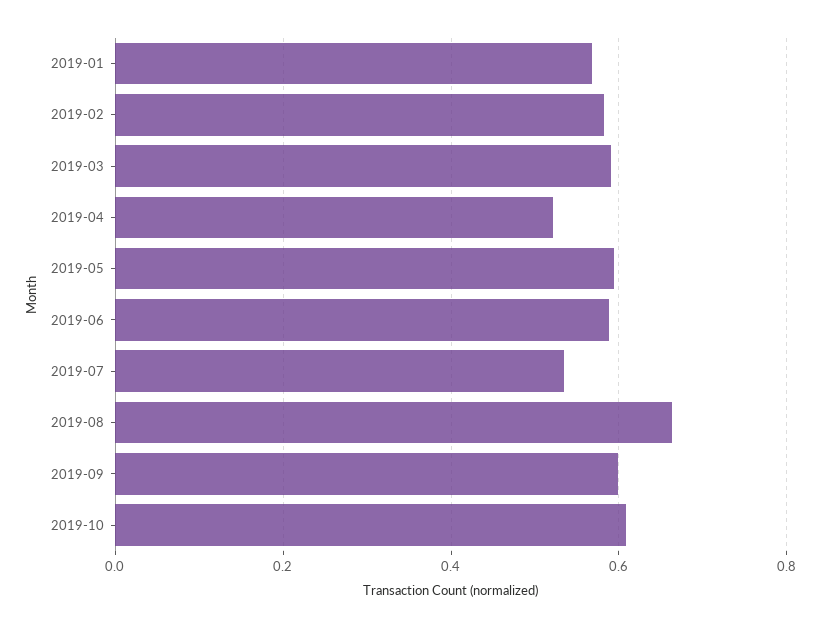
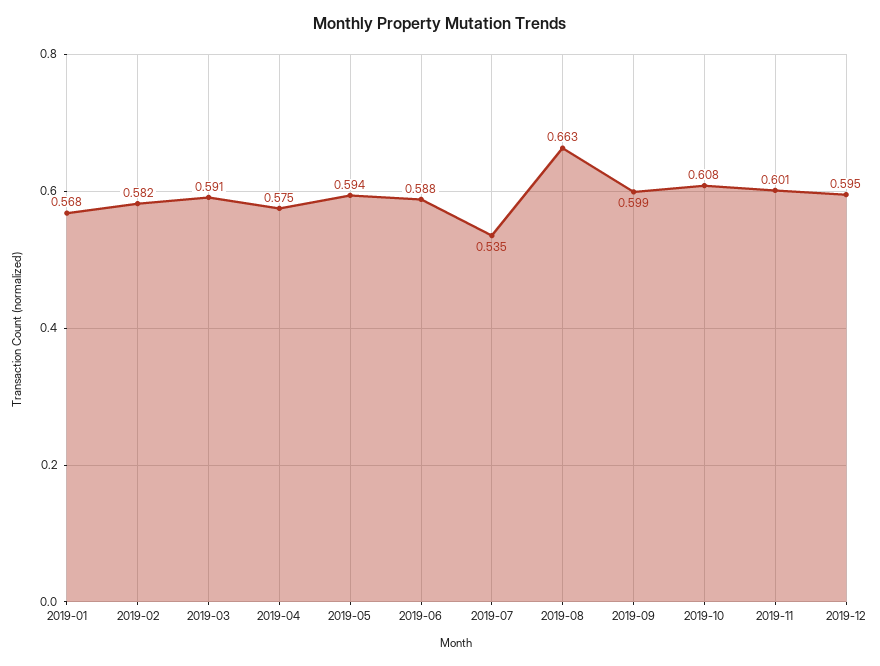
2019-04: 0.52 -> 0.575
2019-11: none -> 0.601
2019-12: none -> 0.595

